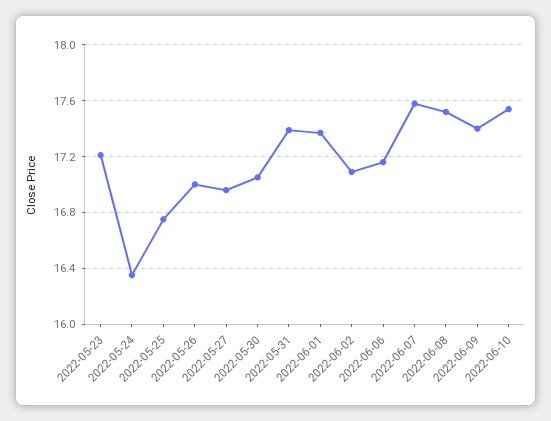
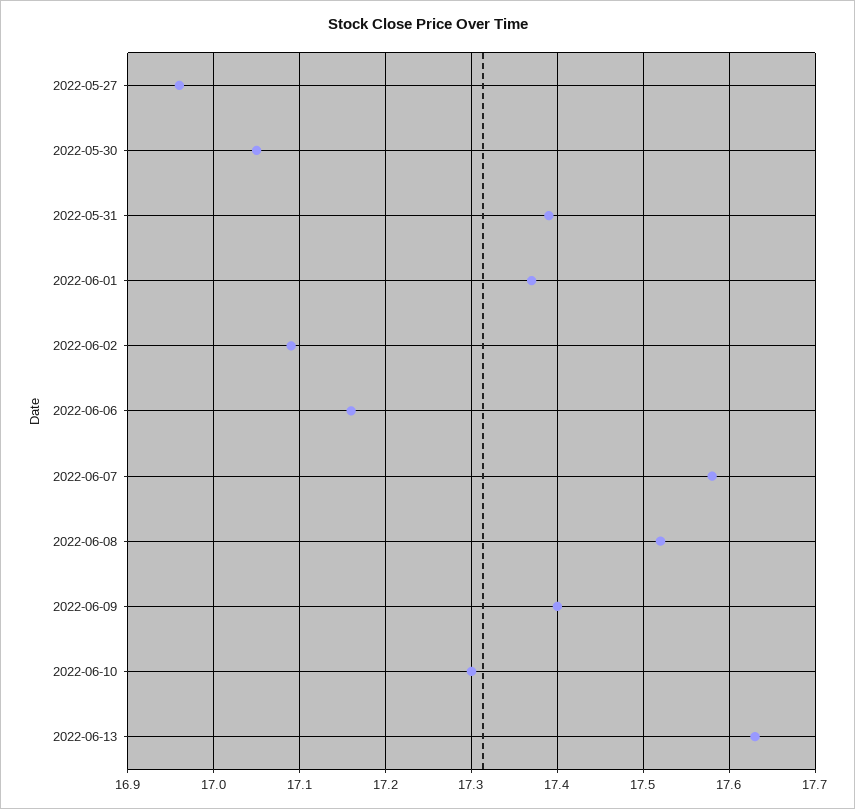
2022-05-23: 17.2 -> none
2022-05-24: 16.35 -> none
2022-05-25: 16.75 -> none
2022-05-26: 17 -> none
2022-06-10: 17.55 -> 17.3
2022-06-13: none -> 17.63

